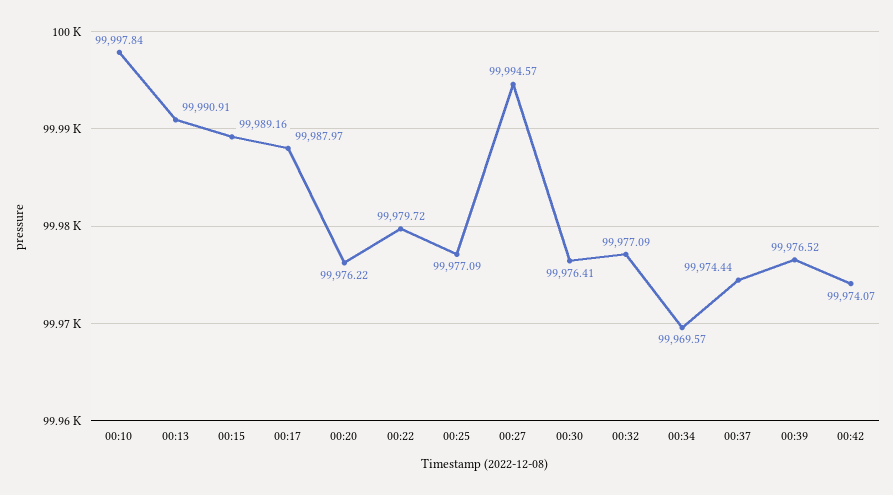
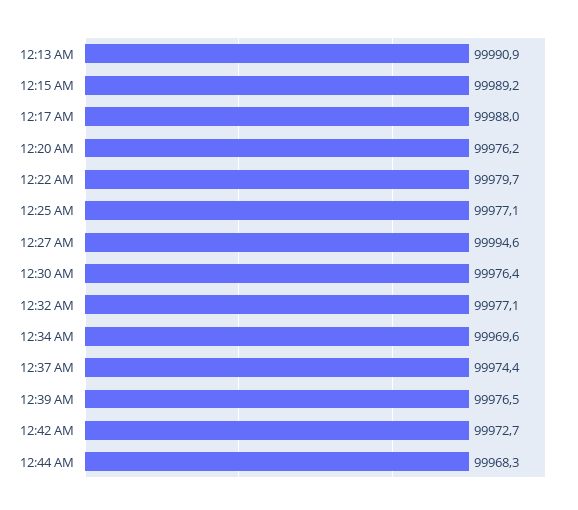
00:10: 99997.84 -> none
00:42: 99974.07 -> 99972.7
12:44 AM: none -> 99968.3

